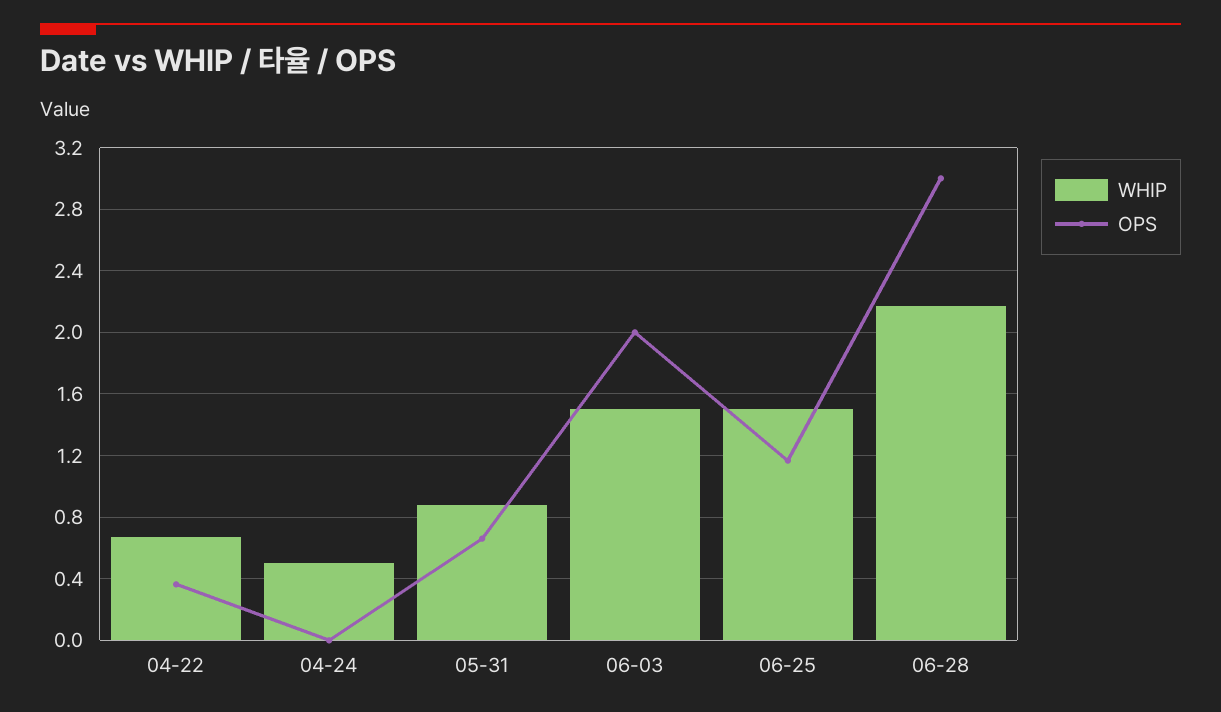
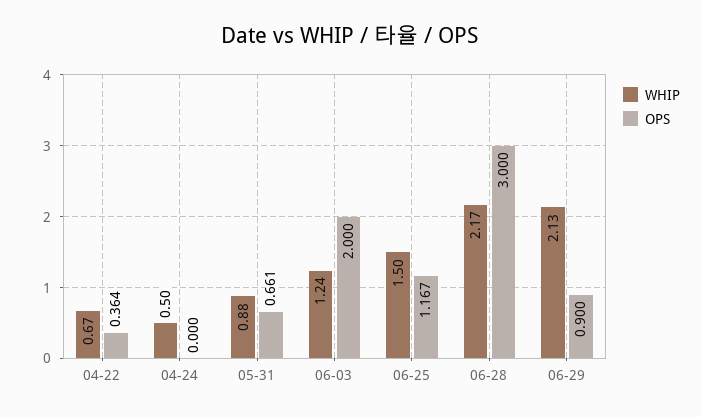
WHIP, 06-03: 1.5 -> 1.24
WHIP, 06-29: none -> 2.13
OPS, 06-29: none -> 0.9

